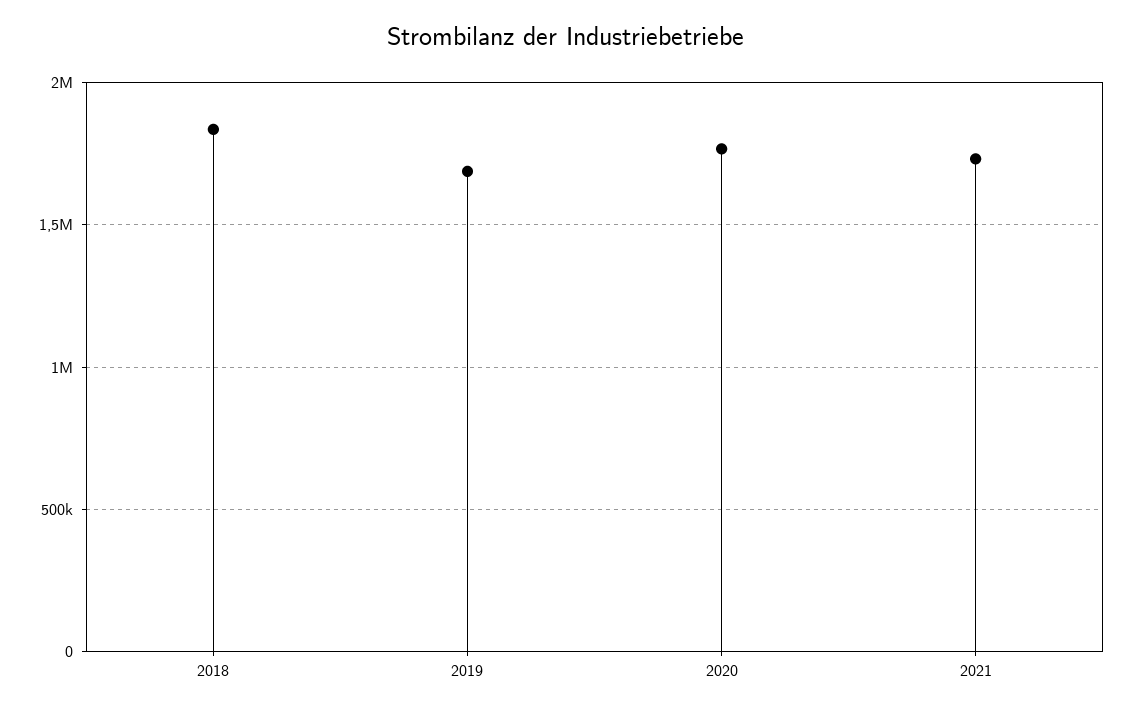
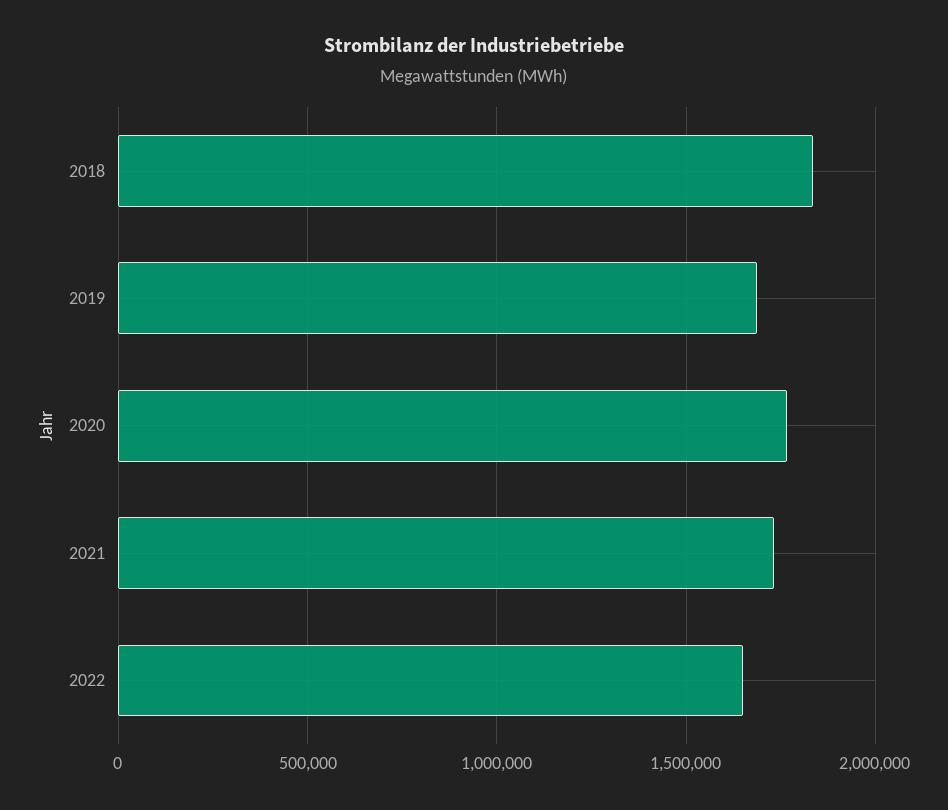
2022: none -> 1650000

